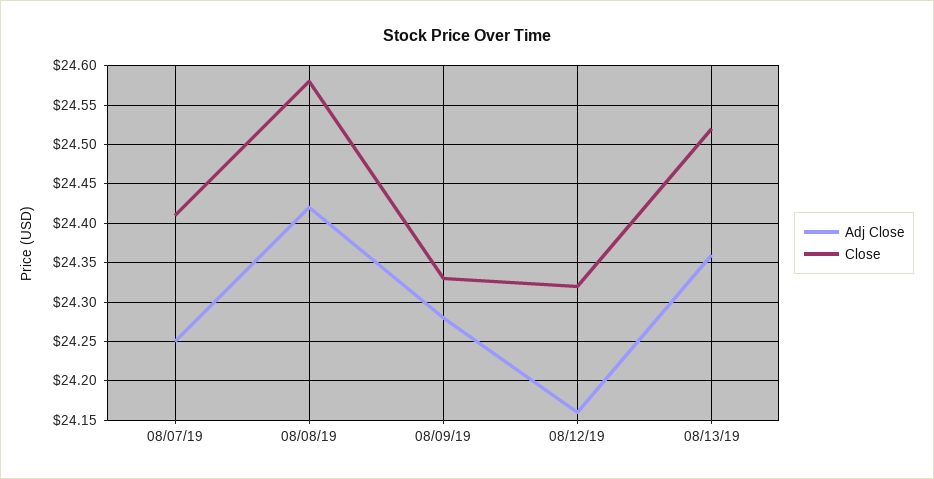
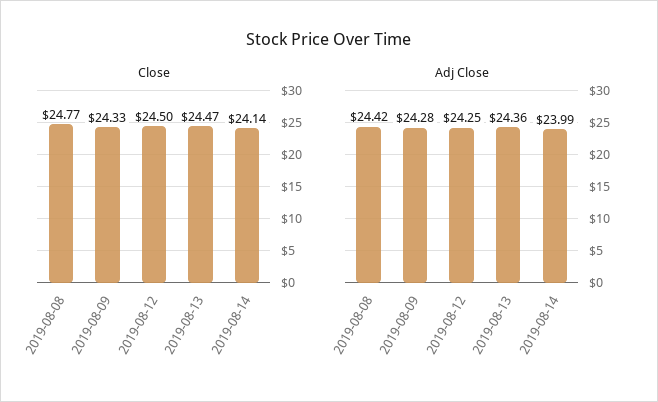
Adj Close, 08/07/19: 24.25 -> none
Close, 08/07/19: 24.41 -> none
Close, 08/08/19: 24.58 -> 24.77
Adj Close, 08/12/19: 24.16 -> 24.25
Close, 08/12/19: 24.32 -> 24.5
Close, 08/13/19: 24.52 -> 24.47
Close, 2019-08-14: none -> 24.14
Adj Close, 2019-08-14: none -> 23.99

